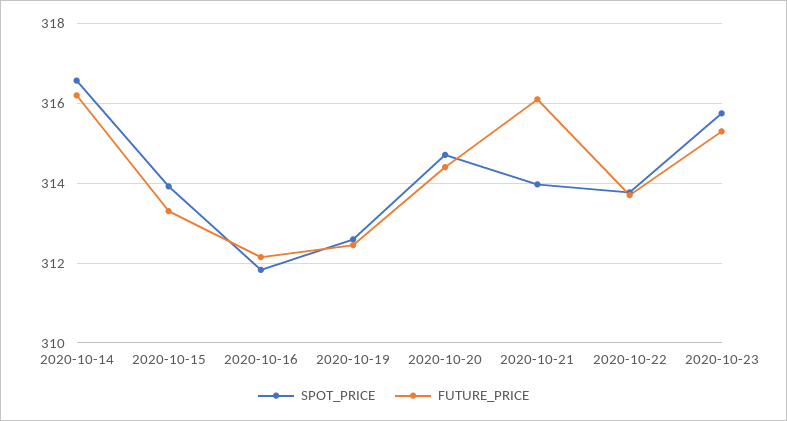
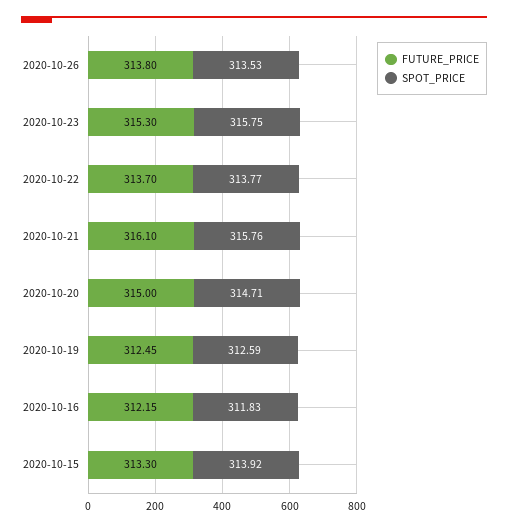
SPOT_PRICE, 2020-10-14: 316.6 -> none
FUTURE_PRICE, 2020-10-14: 316.2 -> none
FUTURE_PRICE, 2020-10-20: 314.4 -> 315
SPOT_PRICE, 2020-10-21: 314 -> 315.76
FUTURE_PRICE, 2020-10-26: none -> 313.8
SPOT_PRICE, 2020-10-26: none -> 313.53

